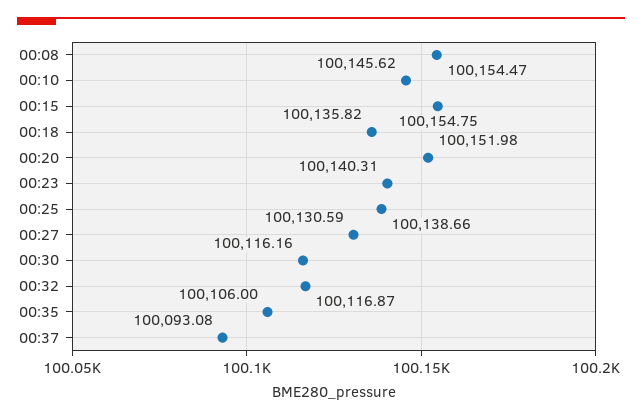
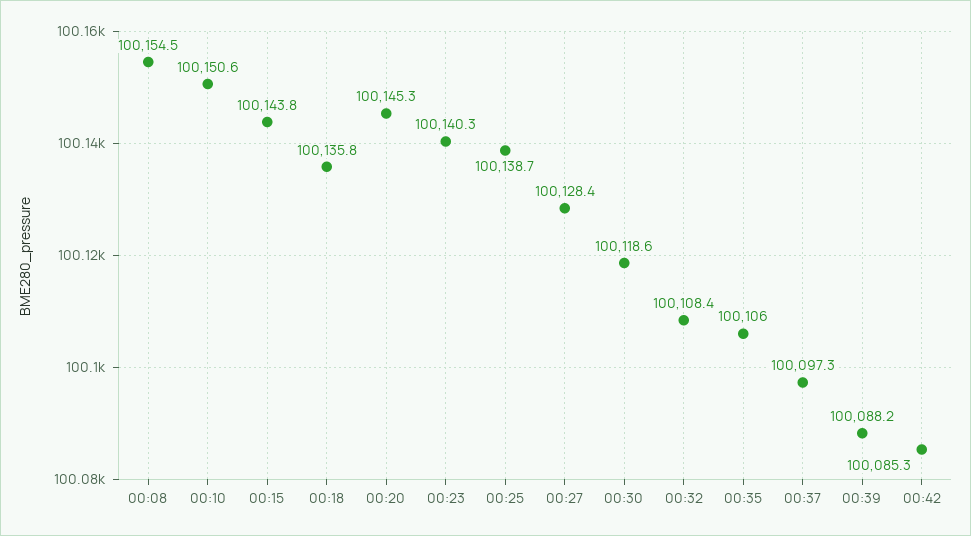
00:10: 100145.62 -> 100150.6
00:15: 100154.75 -> 100143.8
00:20: 100151.98 -> 100145.3
00:27: 100130.59 -> 100128.4
00:30: 100116.16 -> 100118.6
00:32: 100116.87 -> 100108.4
00:37: 100093.08 -> 100097.3
00:39: none -> 100088.2
00:42: none -> 100085.3

